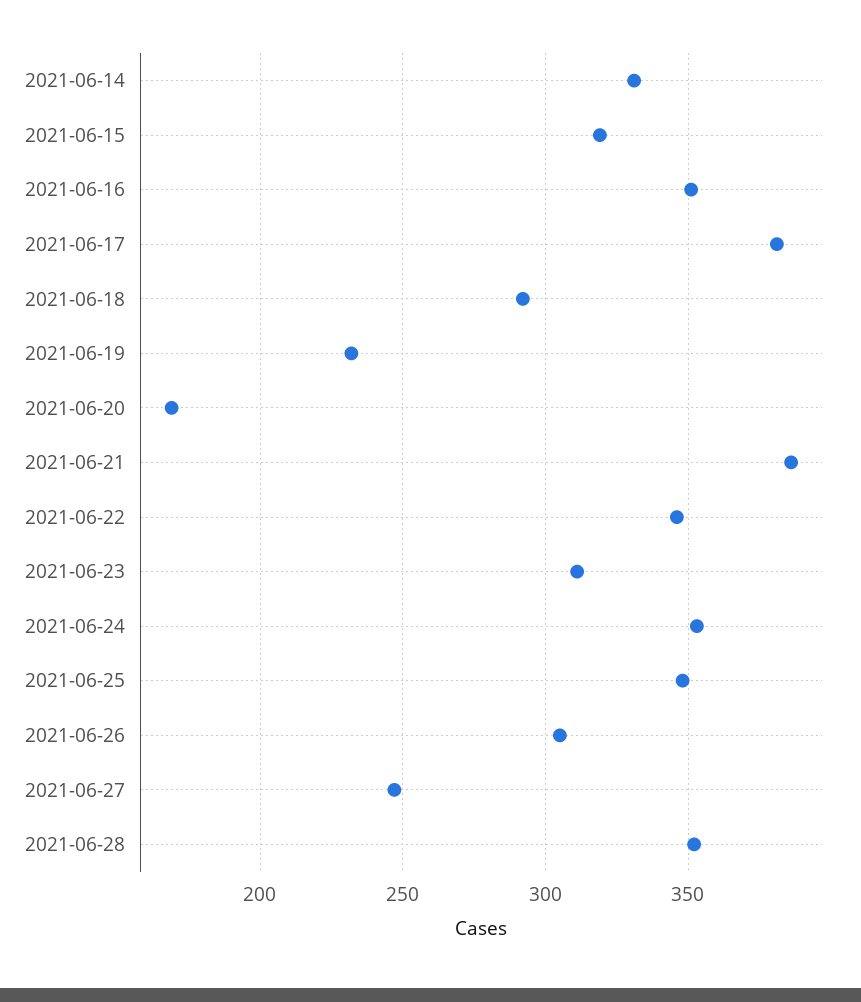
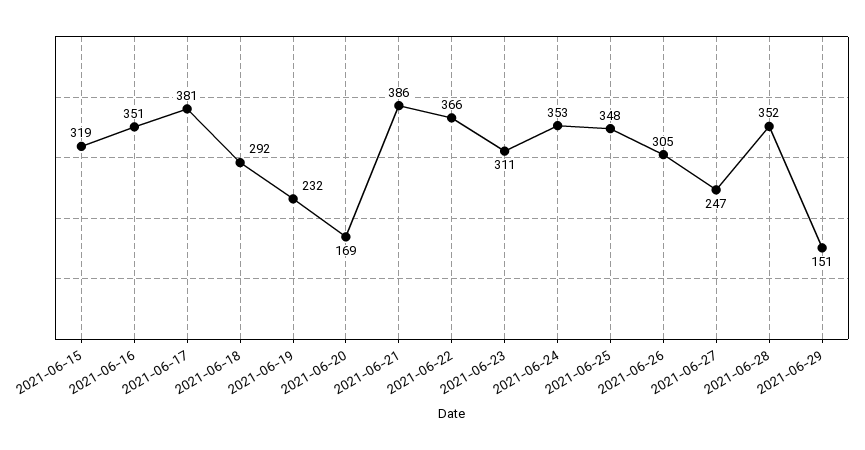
2021-06-14: 330 -> none
2021-06-22: 345 -> 366
2021-06-29: none -> 151

